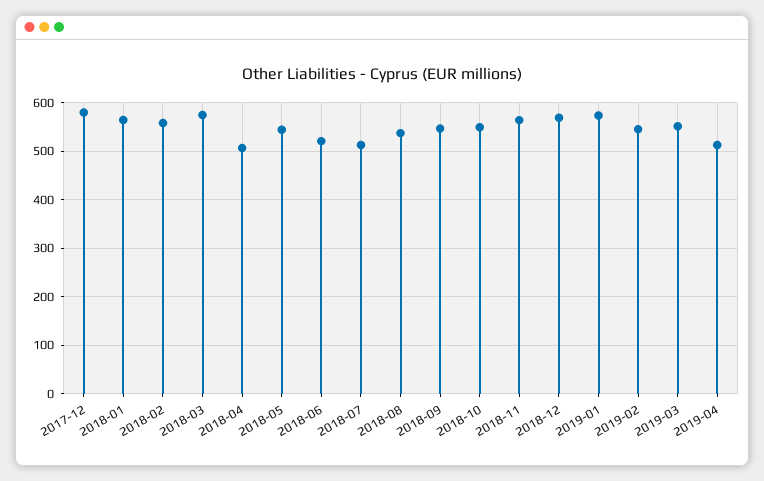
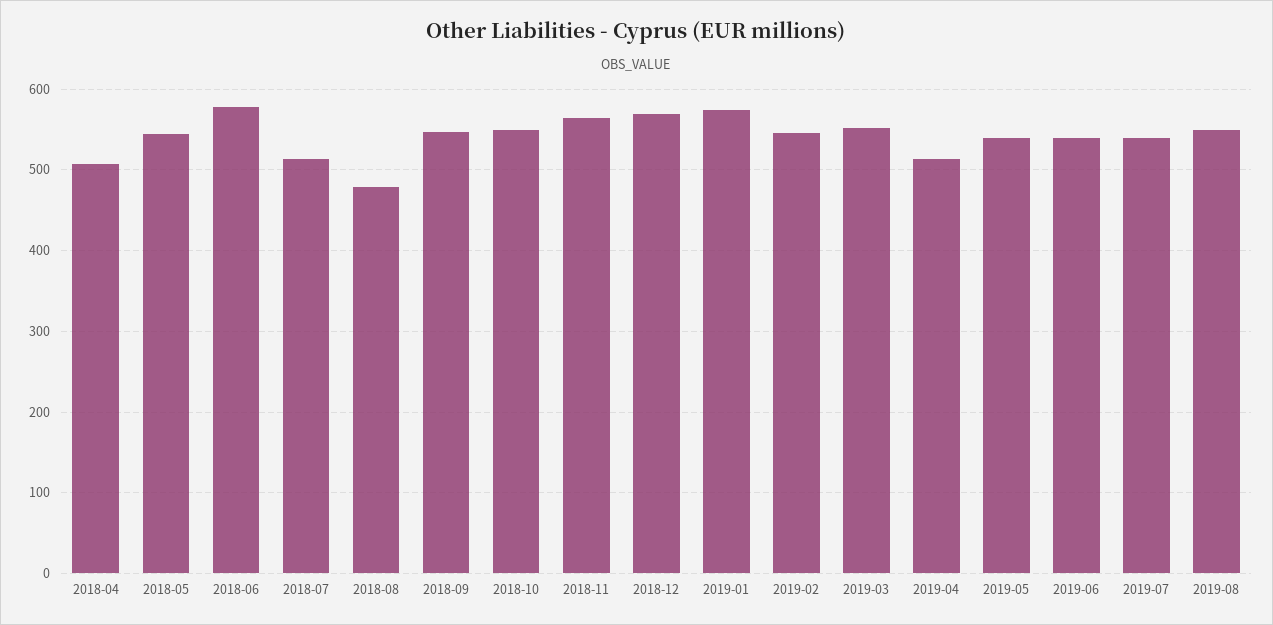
2017-12: 580 -> none
2018-01: 560 -> none
2018-02: 560 -> none
2018-03: 580 -> none
2018-06: 520 -> 580
2018-08: 540 -> 480
2019-05: none -> 540
2019-06: none -> 540
2019-07: none -> 540
2019-08: none -> 550

